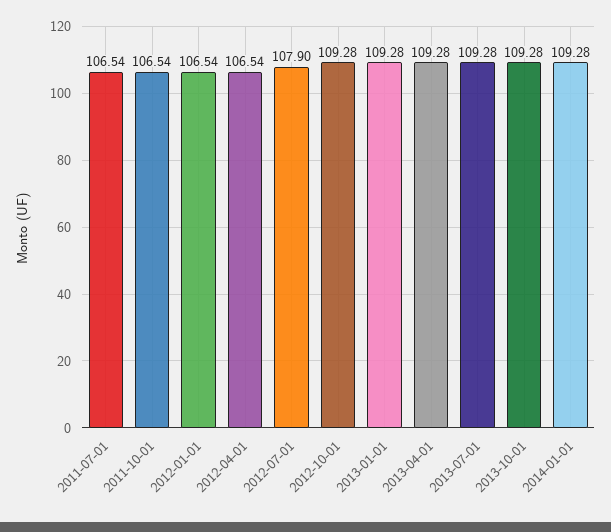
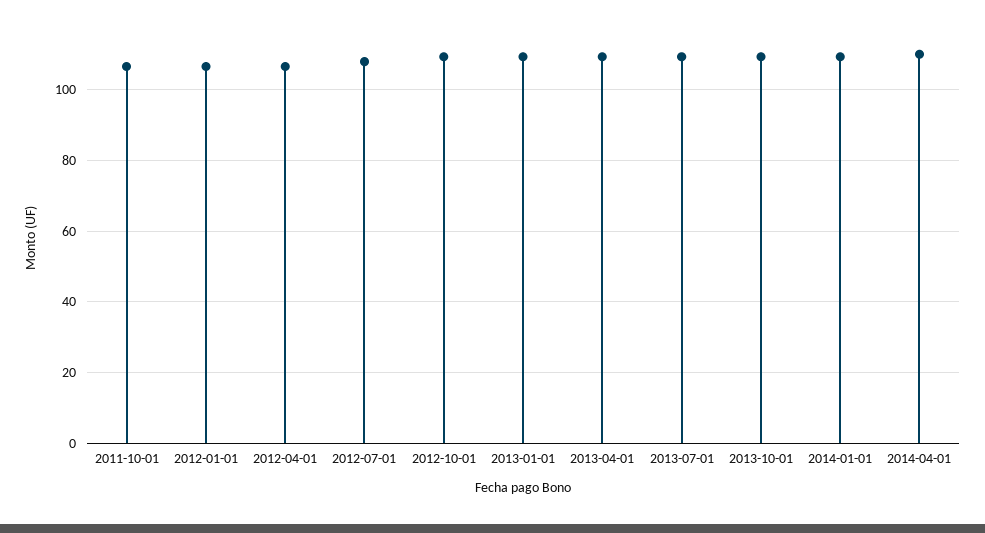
2011-07-01: 106.54 -> none
2014-04-01: none -> 110

